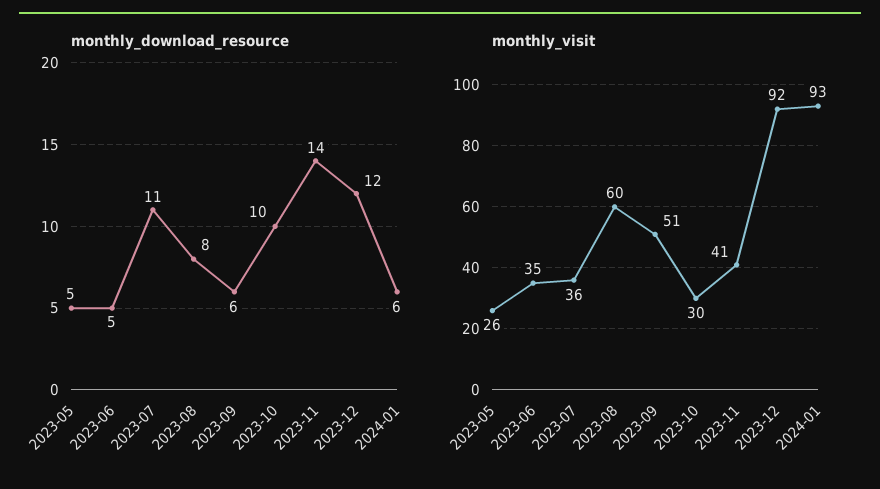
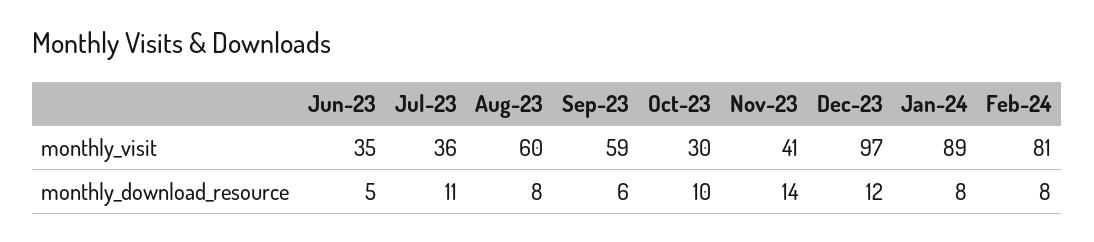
monthly_download_resource, 2023-05: 5 -> none
monthly_download_resource, 2024-01: 6 -> 8
monthly_visit, 2023-05: 26 -> none
monthly_visit, 2023-09: 51 -> 59
monthly_visit, 2023-12: 92 -> 97
monthly_visit, 2024-01: 93 -> 89
monthly_visit, Feb-24: none -> 81
monthly_download_resource, Feb-24: none -> 8

